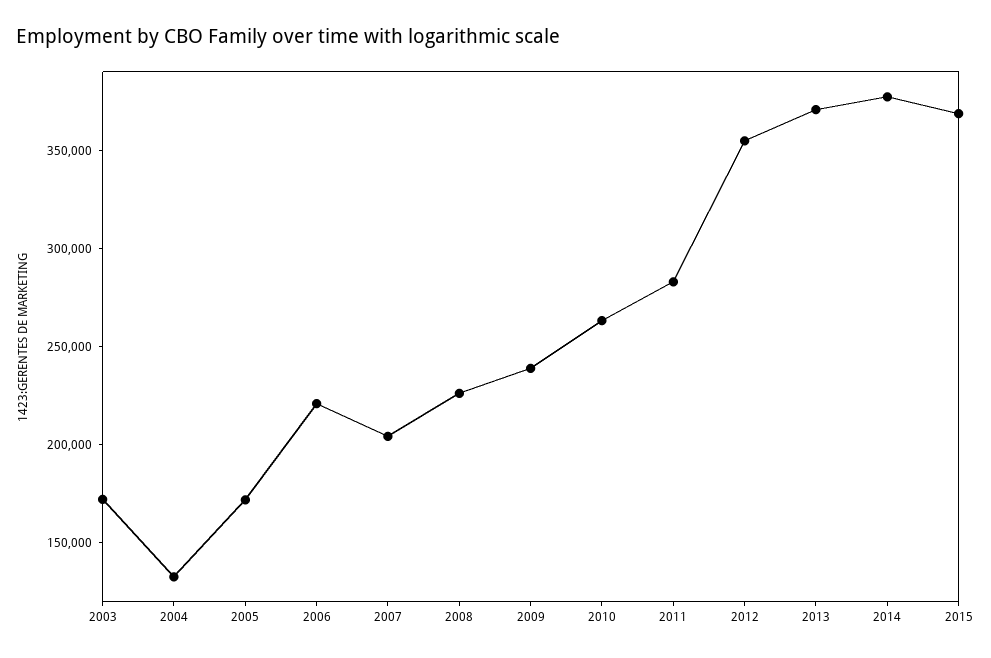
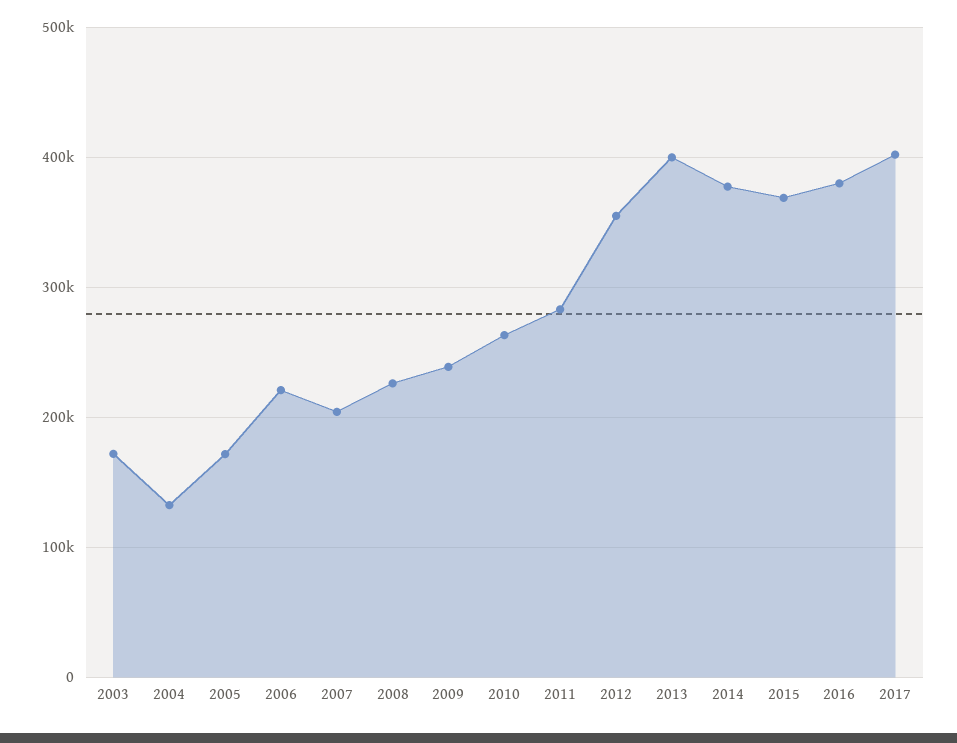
2013: 370000 -> 400000
2016: none -> 380000
2017: none -> 400000

